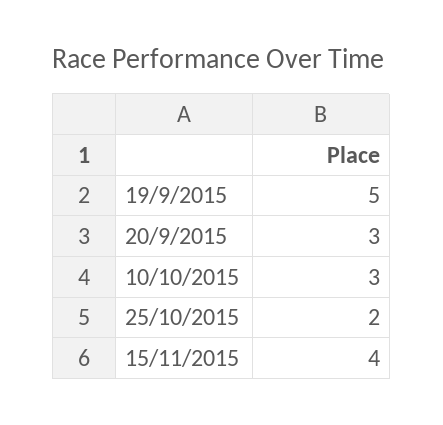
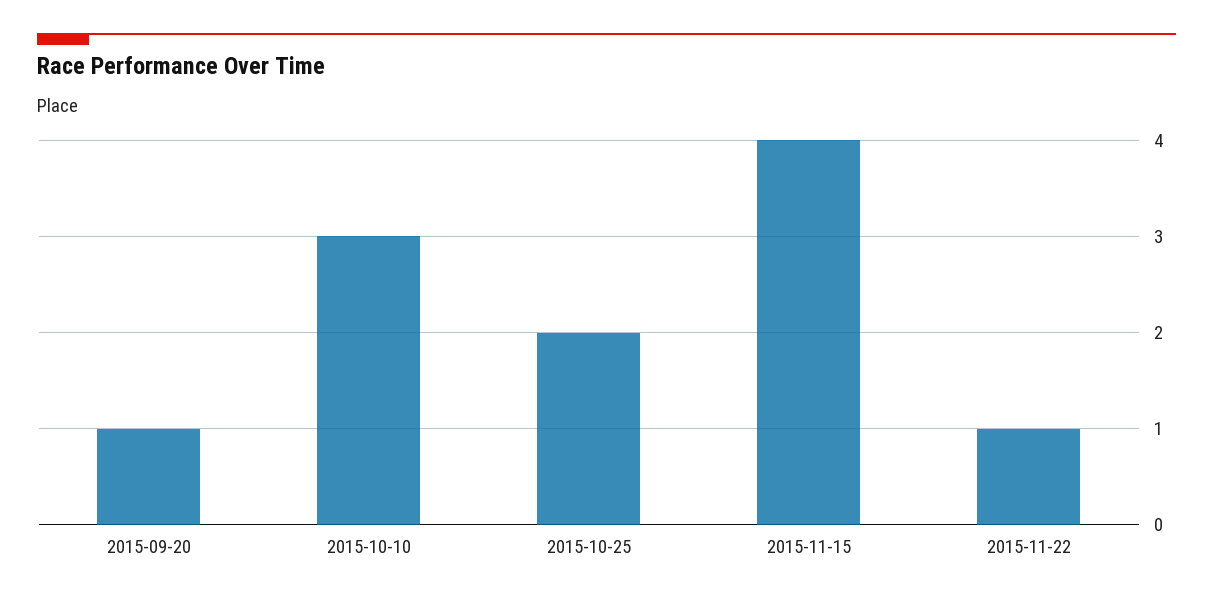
19/9/2015: 5 -> none
20/9/2015: 3 -> 1
2015-11-22: none -> 1

